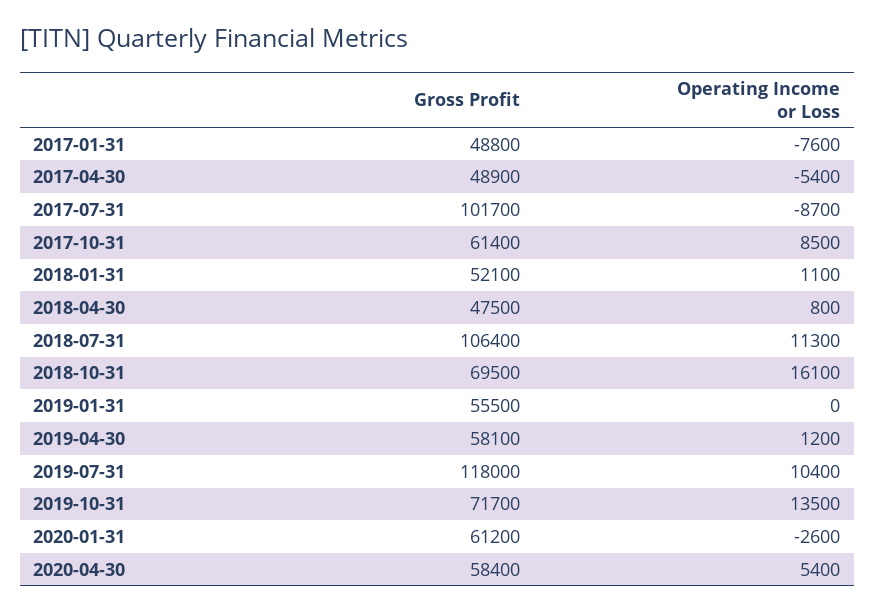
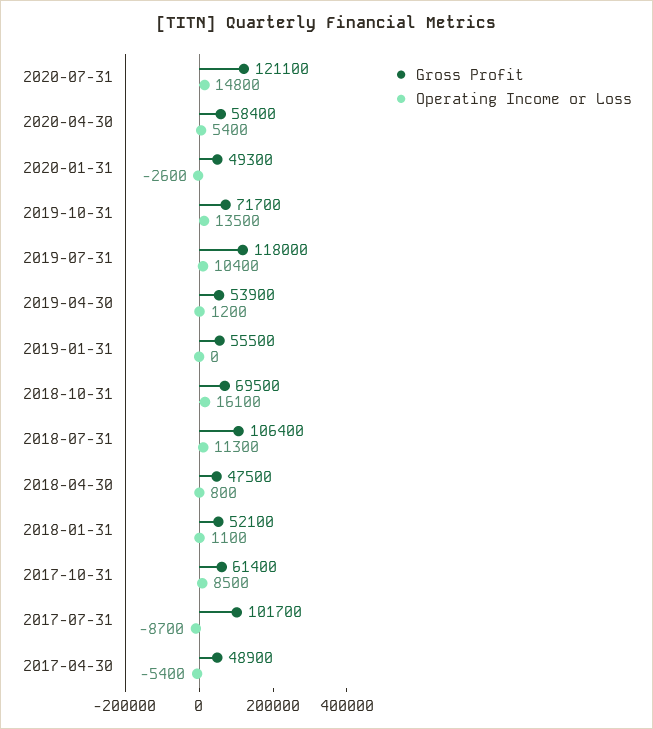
Gross Profit, 2017-01-31: 48800 -> none
Operating Income or Loss, 2017-01-31: -7600 -> none
Gross Profit, 2019-04-30: 58100 -> 53900
Gross Profit, 2020-01-31: 61200 -> 49300
Gross Profit, 2020-07-31: none -> 121100
Operating Income or Loss, 2020-07-31: none -> 14800

